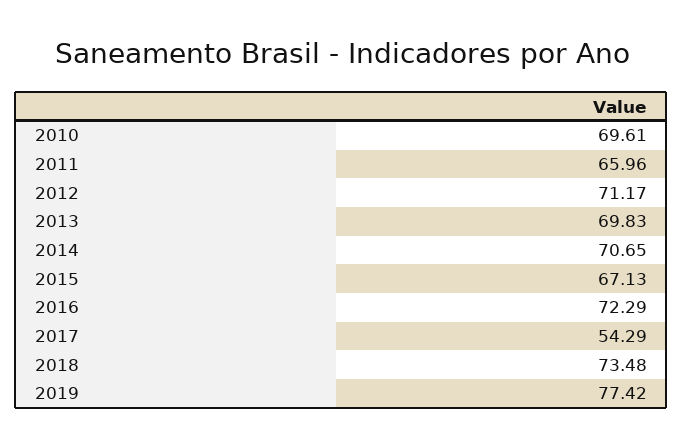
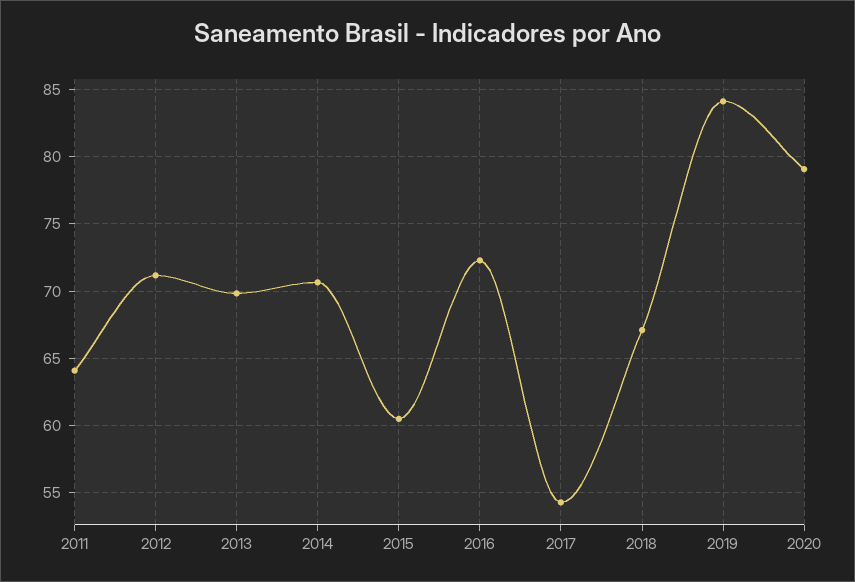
2010: 69.61 -> none
2011: 65.96 -> 64
2015: 67.13 -> 60.5
2018: 73.48 -> 67
2019: 77.42 -> 84
2020: none -> 79

